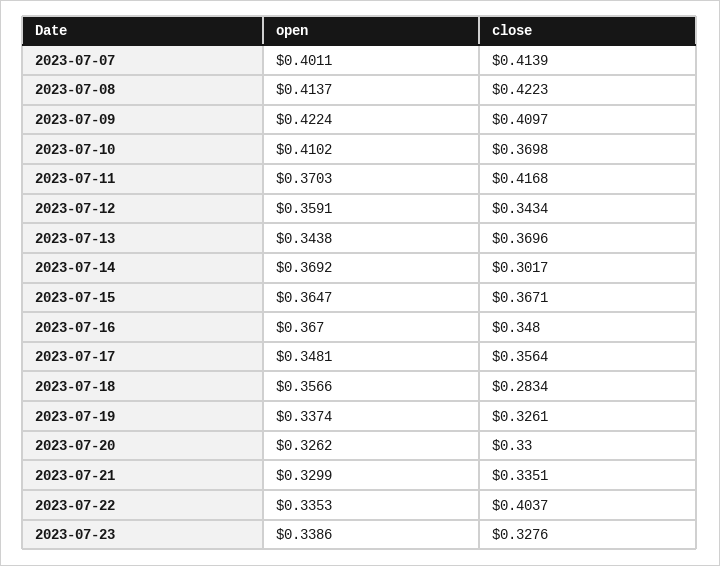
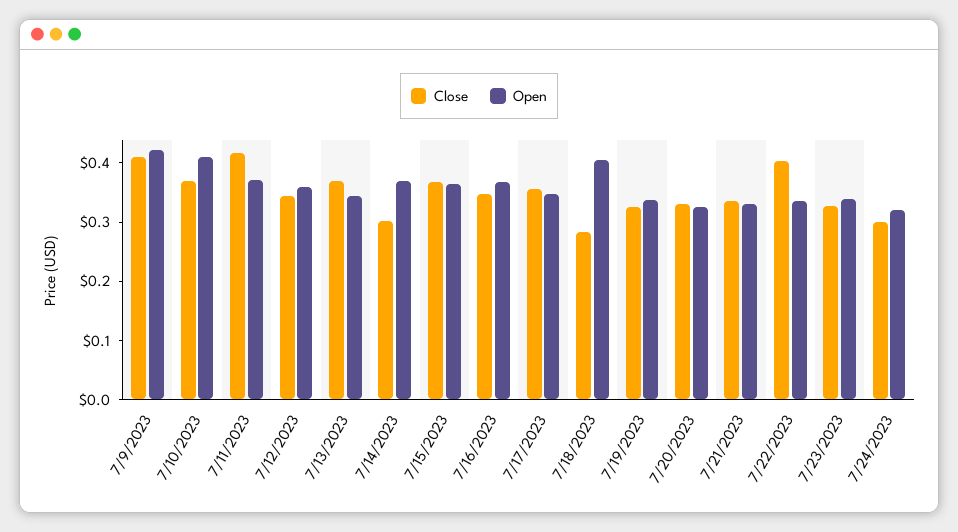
open, 2023-07-07: 0.4011 -> none
close, 2023-07-07: 0.4139 -> none
open, 2023-07-08: 0.4137 -> none
close, 2023-07-08: 0.4223 -> none
open, 2023-07-18: 0.3566 -> 0.4
close, 7/24/2023: none -> 0.3
open, 7/24/2023: none -> 0.32

